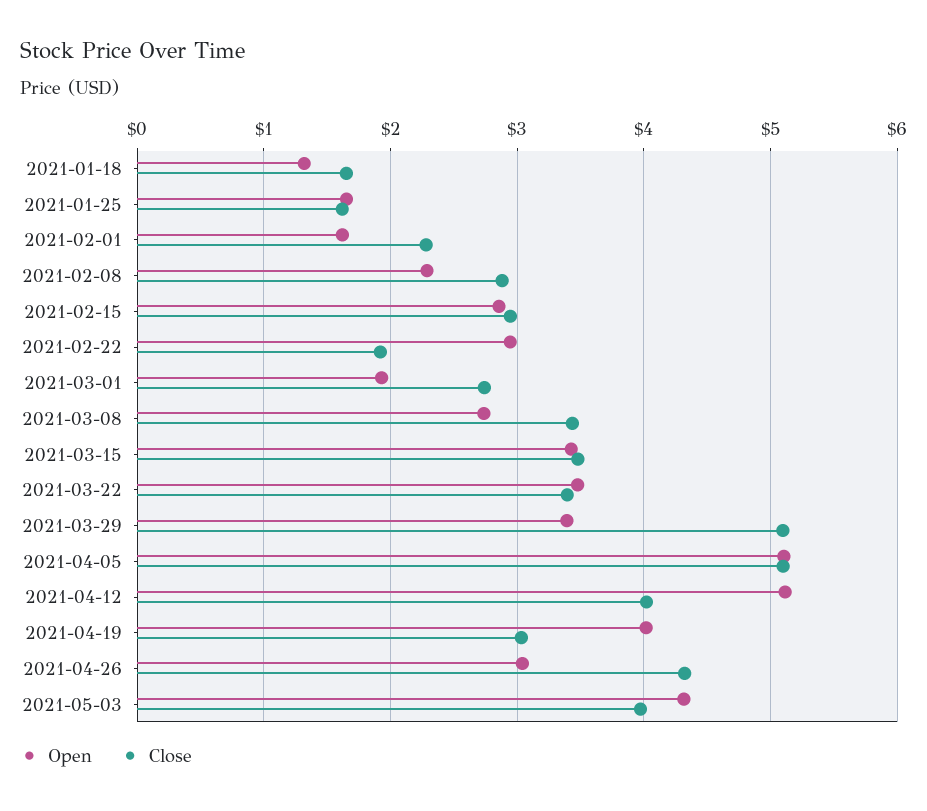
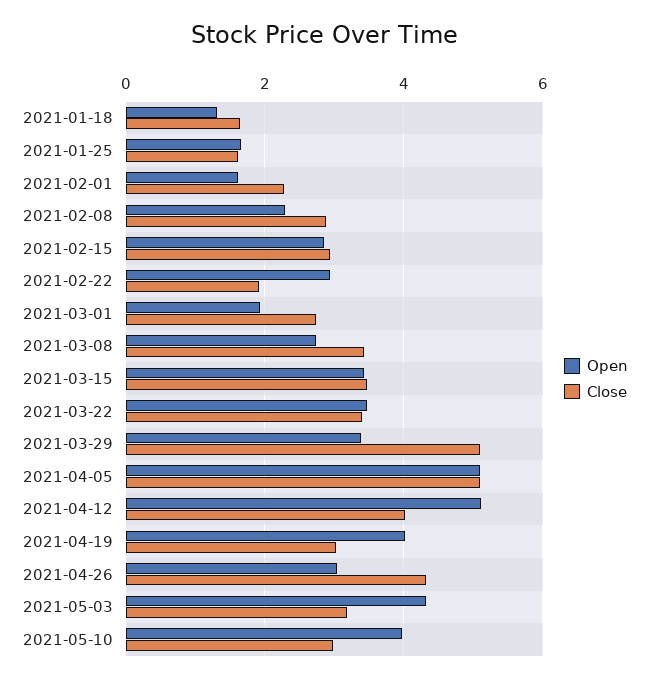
Close, 2021-05-03: 4 -> 3.2
Open, 2021-05-10: none -> 4
Close, 2021-05-10: none -> 3

